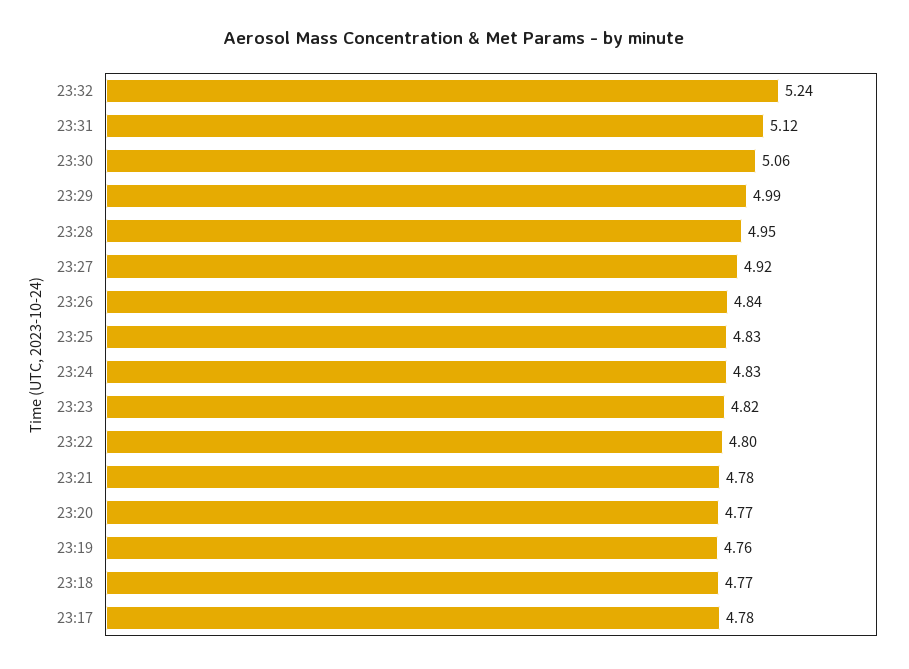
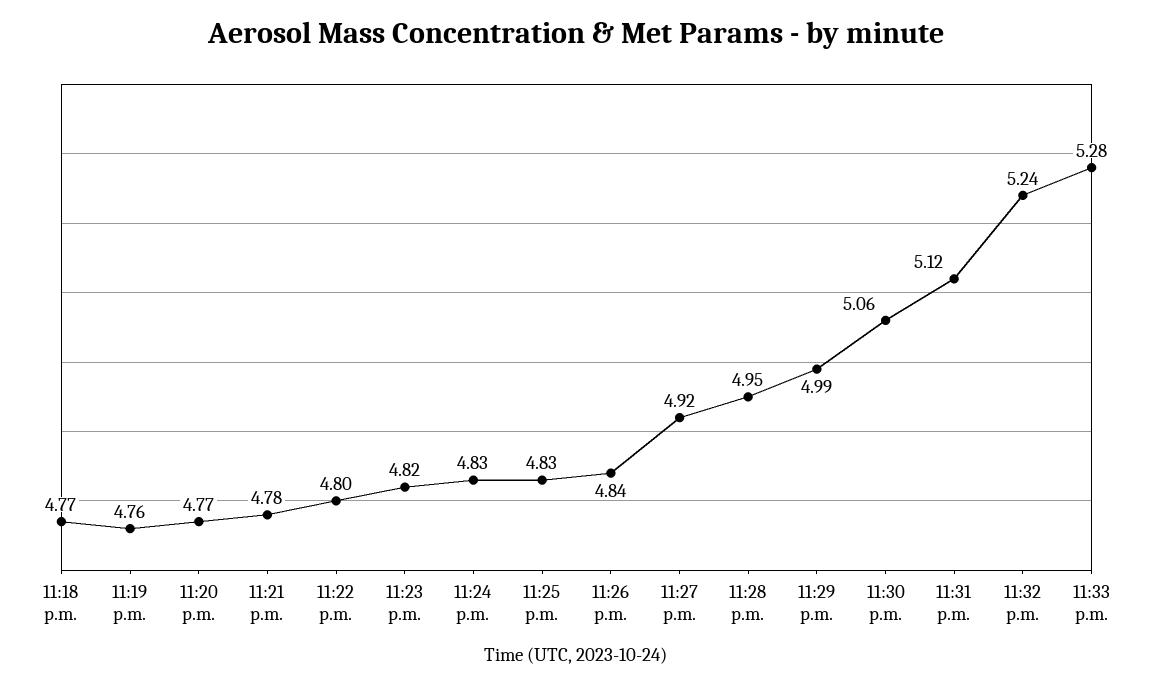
23:17: 4.78 -> none
11:33 p.m.: none -> 5.28

